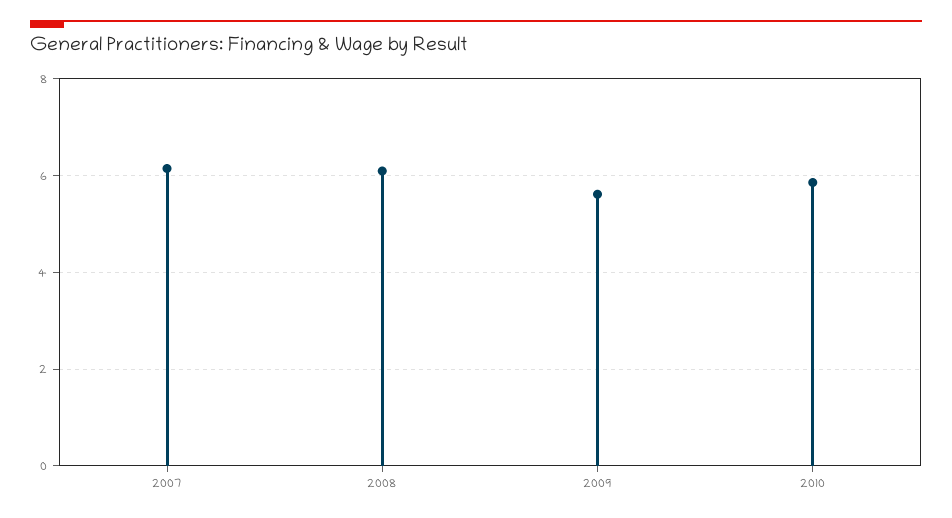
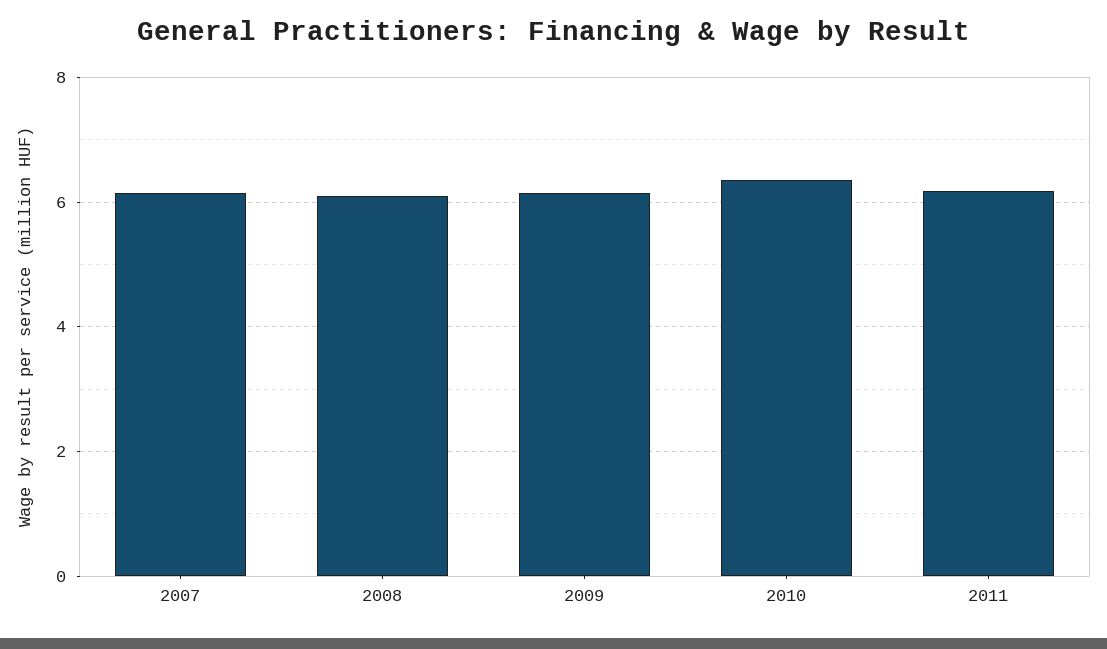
2009: 5.6 -> 6.2
2010: 5.8 -> 6.4
2011: none -> 6.2

